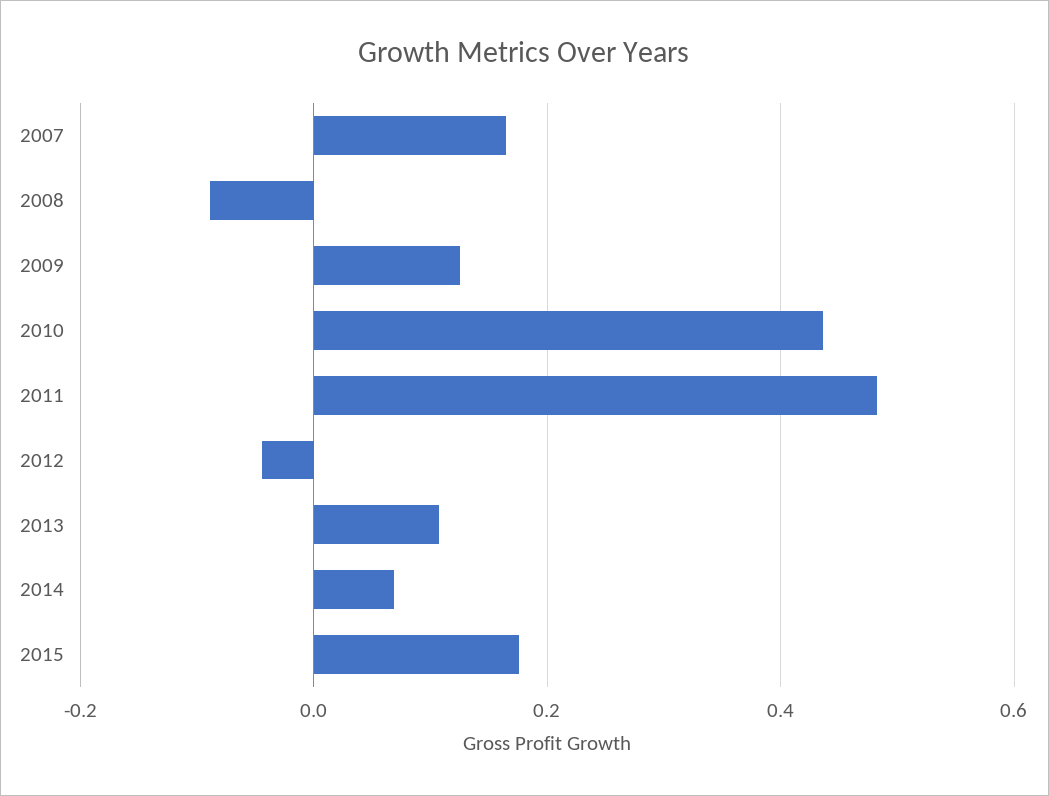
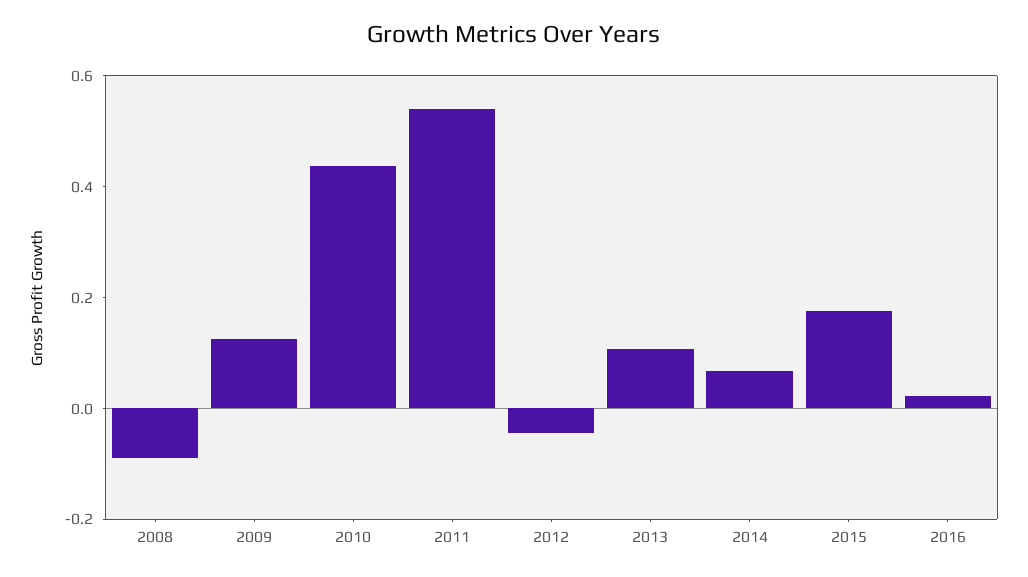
2007: 0.16 -> none
2011: 0.48 -> 0.54
2016: none -> 0.02

